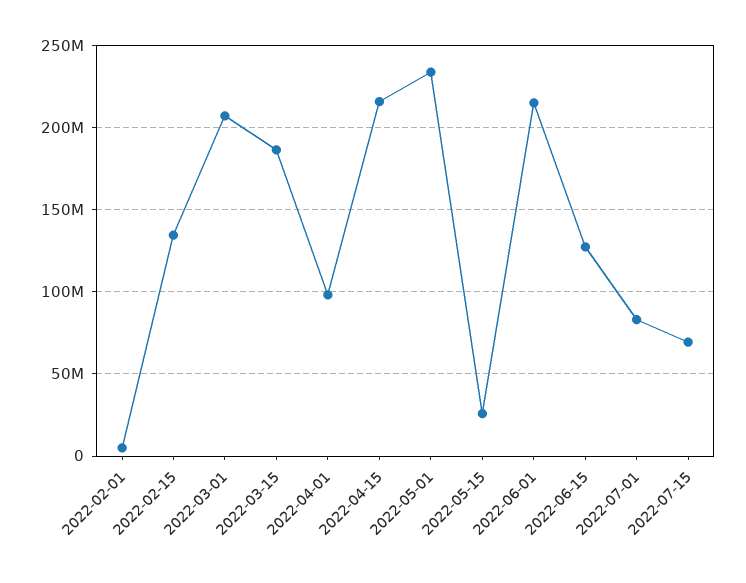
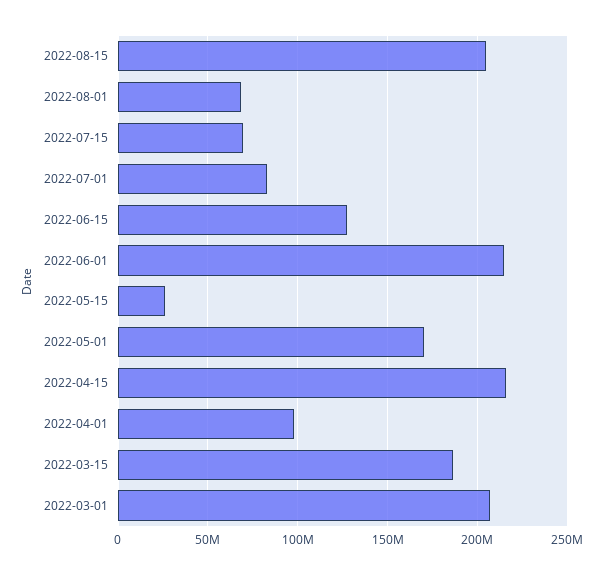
2022-02-01: 5000000 -> none
2022-02-15: 135000000 -> none
2022-05-01: 235000000 -> 170000000
2022-08-15: none -> 205000000
2022-08-01: none -> 70000000

